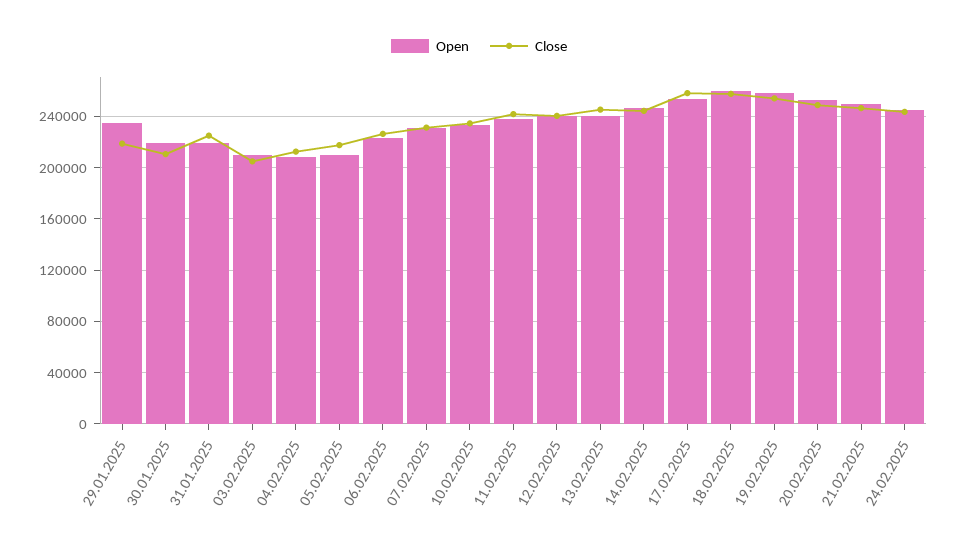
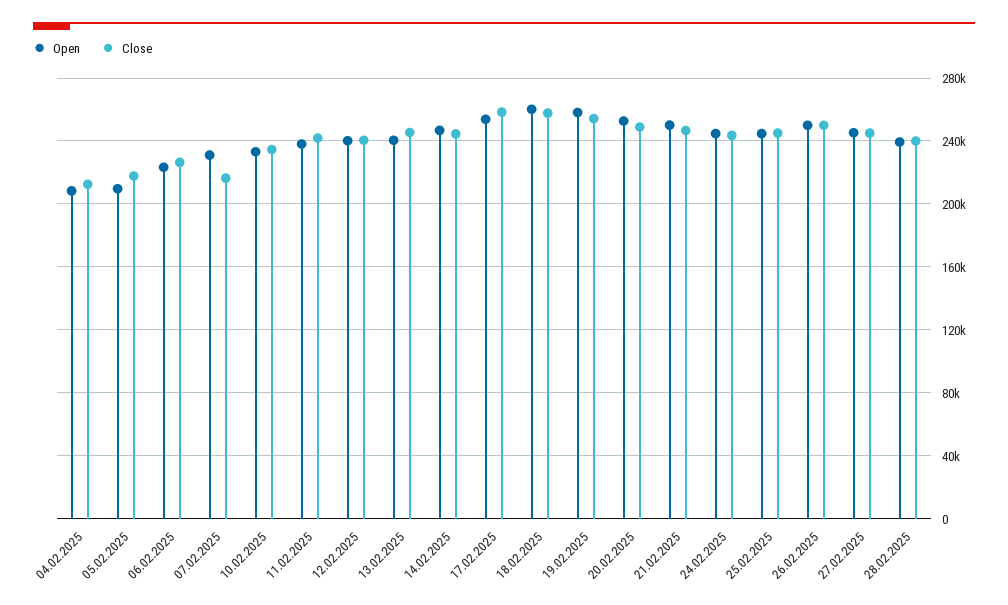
Open, 29.01.2025: 235000 -> none
Close, 29.01.2025: 220000 -> none
Open, 30.01.2025: 220000 -> none
Close, 30.01.2025: 210000 -> none
Open, 31.01.2025: 220000 -> none
Close, 31.01.2025: 225000 -> none
Open, 03.02.2025: 210000 -> none
Close, 03.02.2025: 205000 -> none
Close, 07.02.2025: 230000 -> 215000
Open, 25.02.2025: none -> 245000
Close, 25.02.2025: none -> 245000
Open, 26.02.2025: none -> 250000
Close, 26.02.2025: none -> 250000
Open, 27.02.2025: none -> 245000
Close, 27.02.2025: none -> 245000
Open, 28.02.2025: none -> 240000
Close, 28.02.2025: none -> 240000

